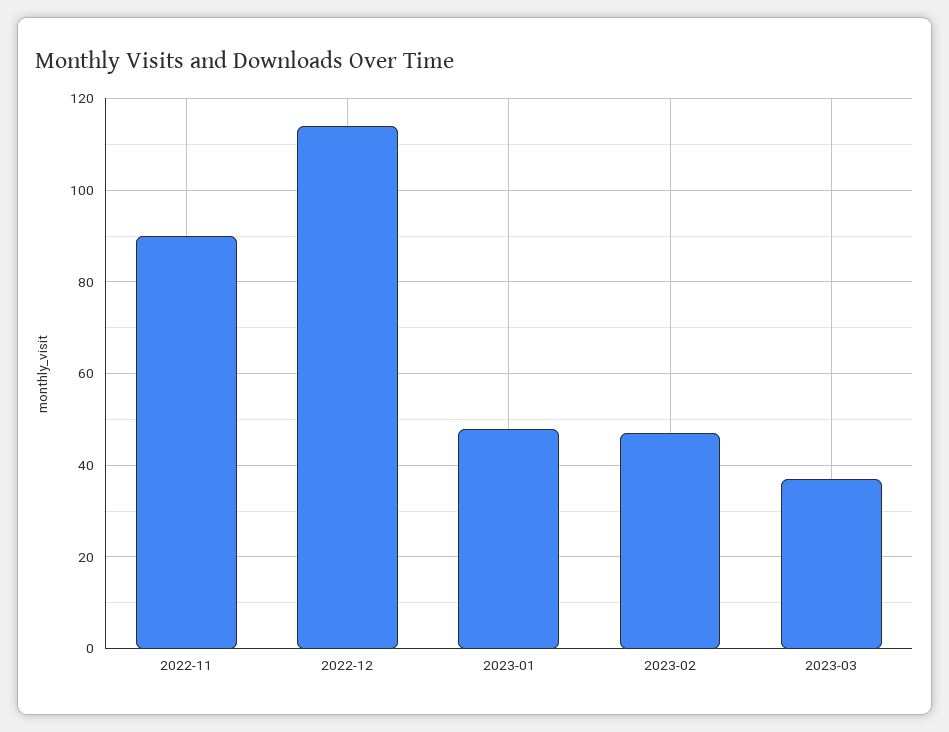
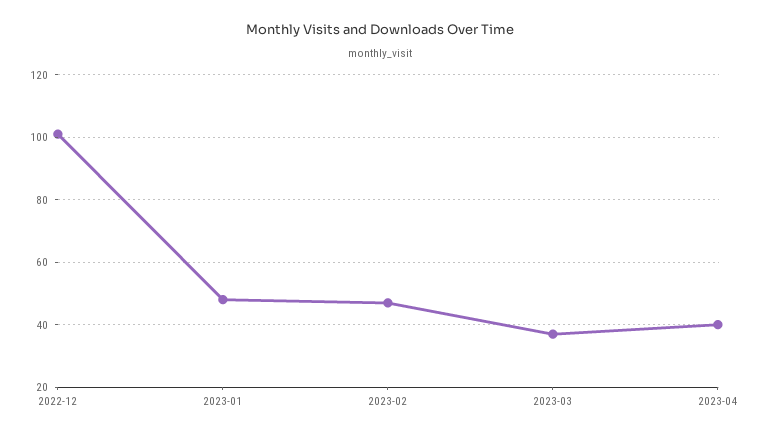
2022-11: 90 -> none
2022-12: 115 -> 100
2023-04: none -> 40

